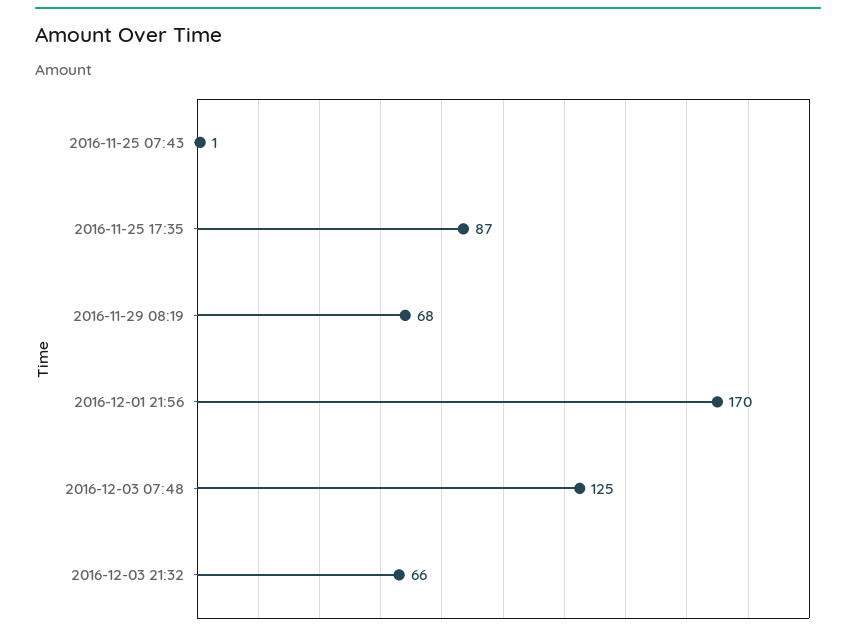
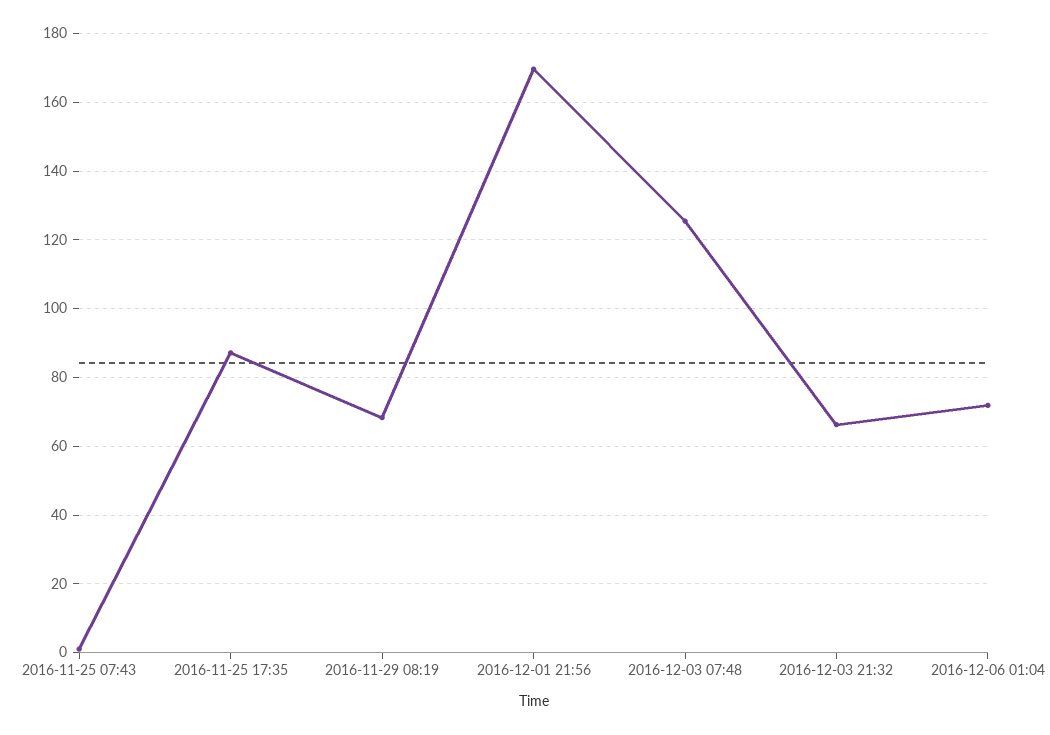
2016-12-06 01:04: none -> 72

